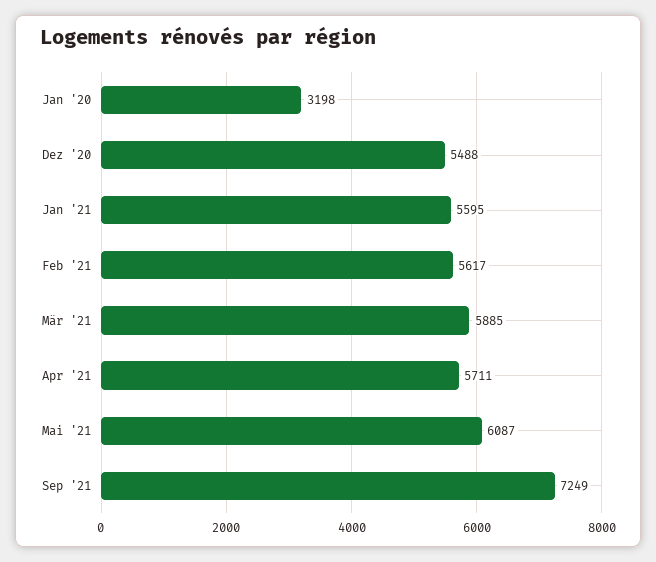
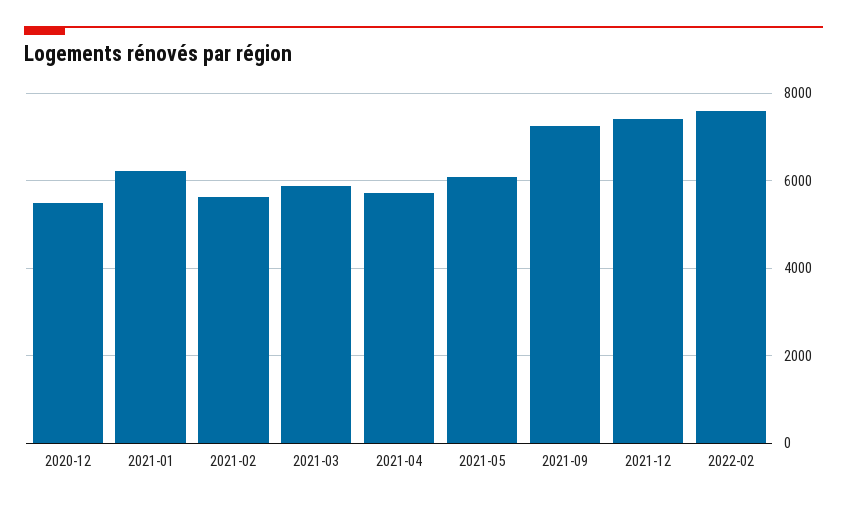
Jan '20: 3198 -> none
Jan '21: 5595 -> 6200
2021-12: none -> 7400
2022-02: none -> 7600

